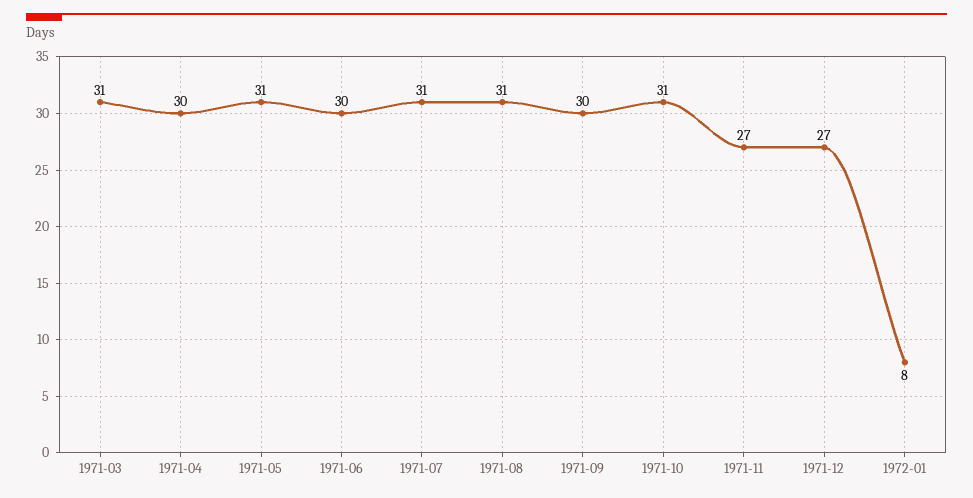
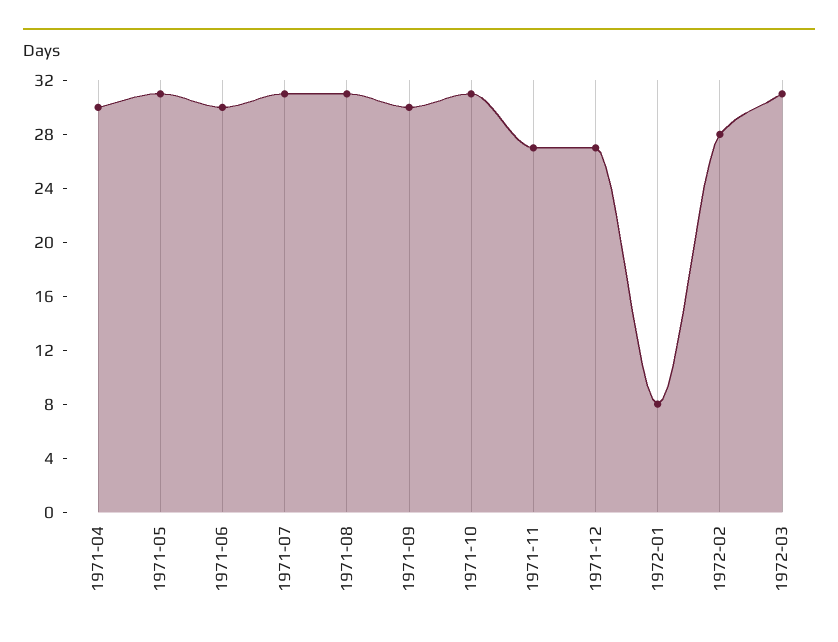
1971-03: 31 -> none
1972-02: none -> 28
1972-03: none -> 31

